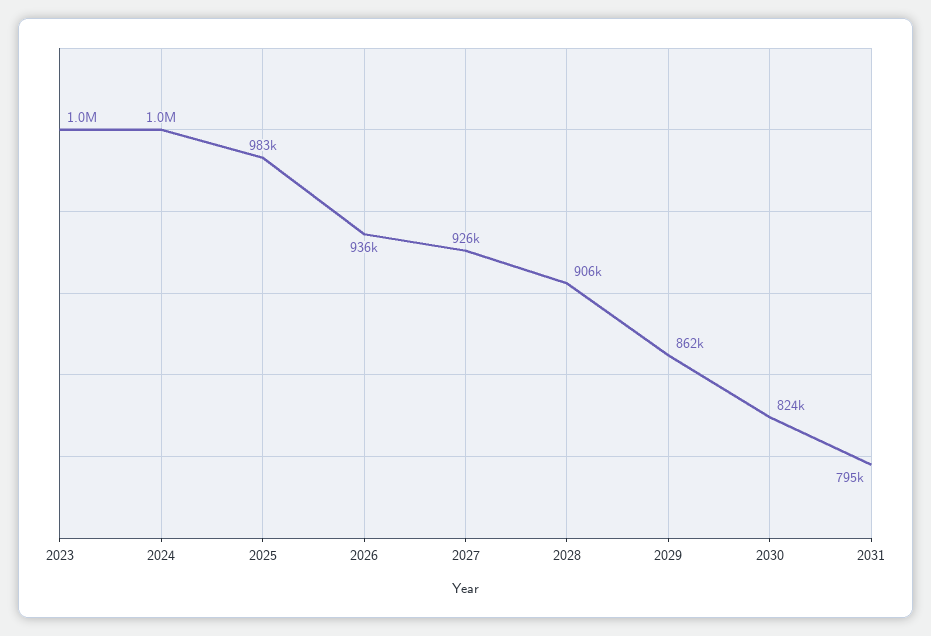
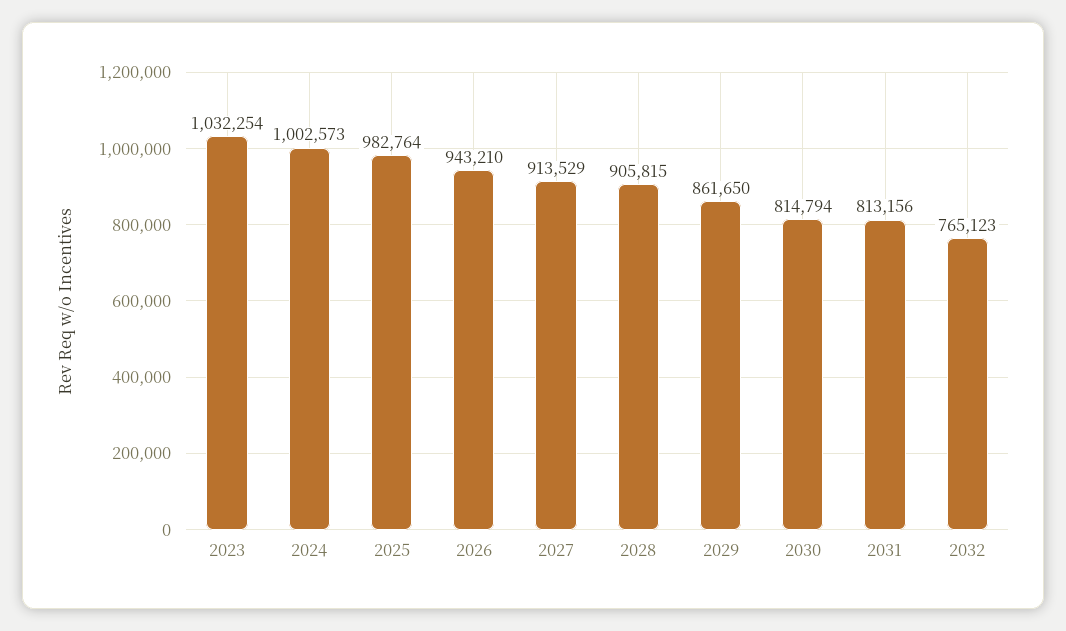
2026: 936000 -> 943210
2027: 926000 -> 913529
2030: 824000 -> 814794
2031: 795000 -> 813156
2032: none -> 765123

